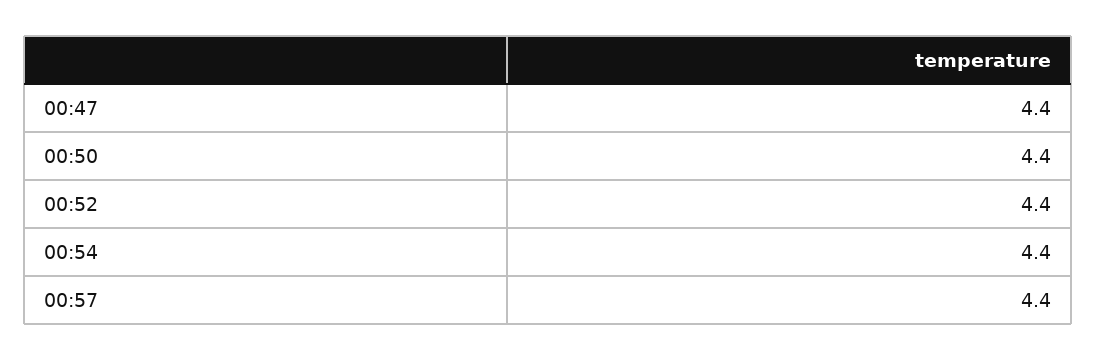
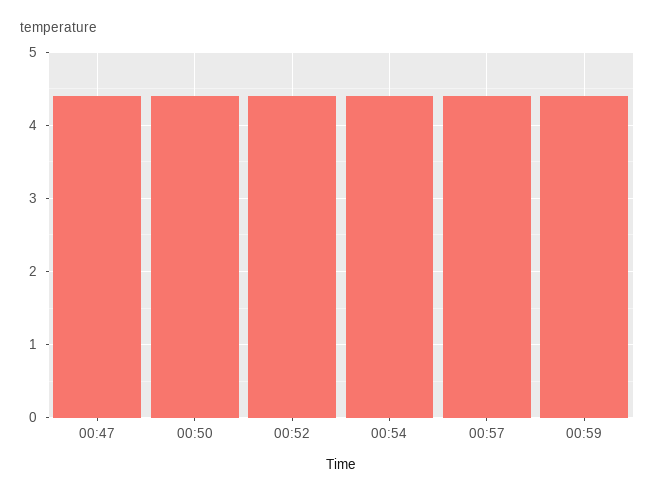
00:59: none -> 4.4

